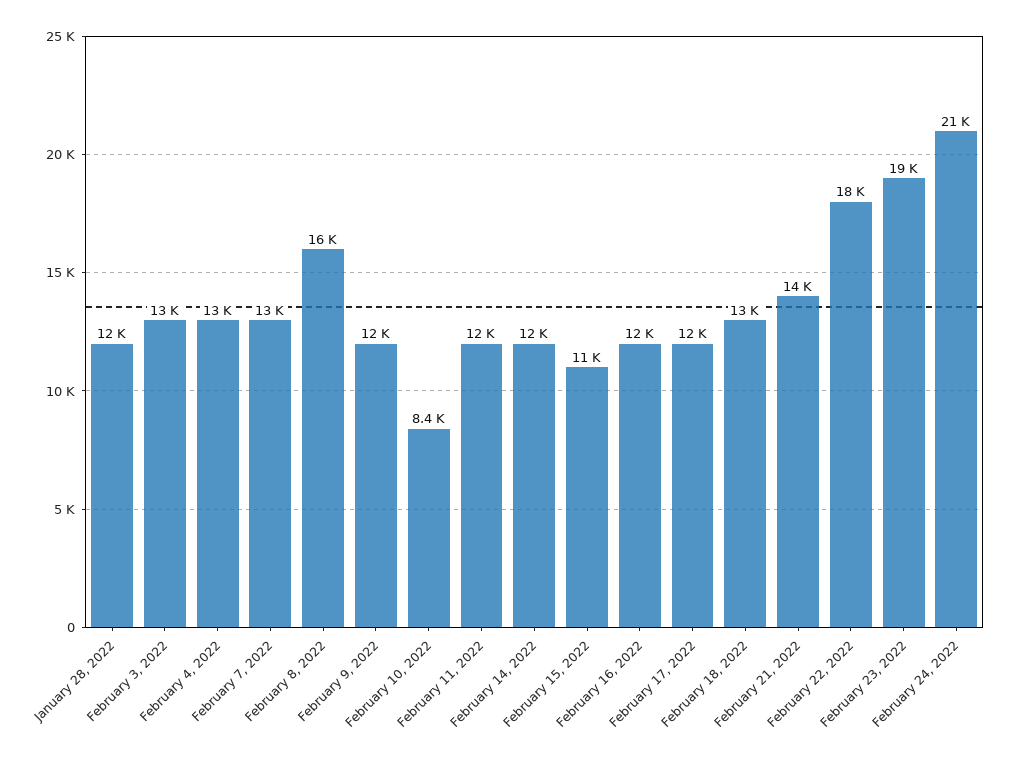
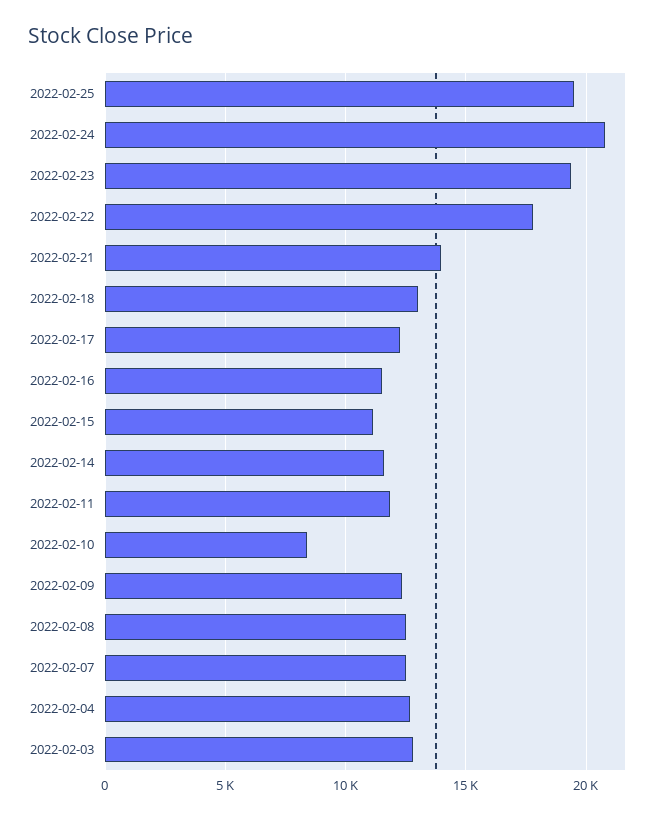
January 28, 2022: 12000 -> none
February 8, 2022: 16000 -> 12500
2022-02-25: none -> 19500

